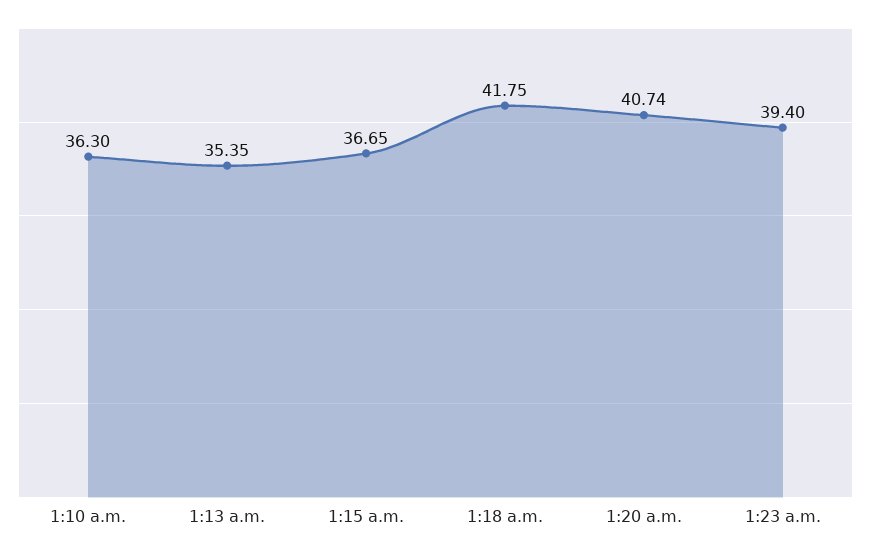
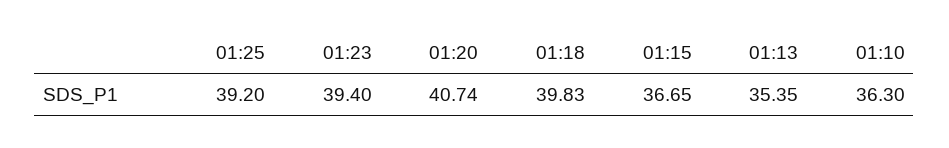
1:18 a.m.: 41.75 -> 39.83
01:25: none -> 39.2

